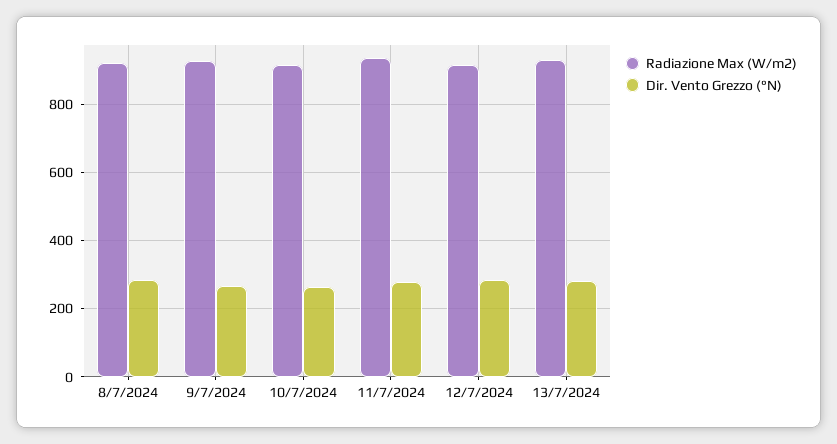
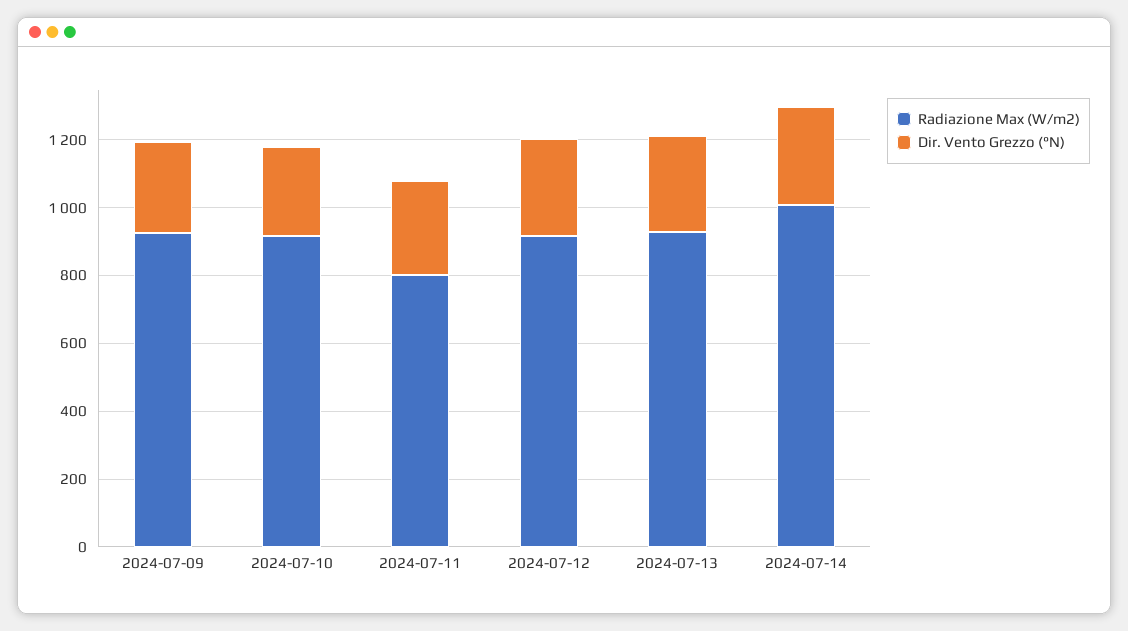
Radiazione Max (W/m2), 8/7/2024: 920 -> none
Dir. Vento Grezzo (°N), 8/7/2024: 280 -> none
Radiazione Max (W/m2), 11/7/2024: 940 -> 800
Radiazione Max (W/m2), 2024-07-14: none -> 1000
Dir. Vento Grezzo (°N), 2024-07-14: none -> 300

